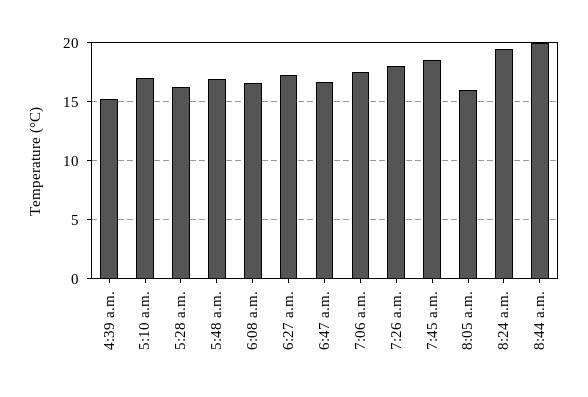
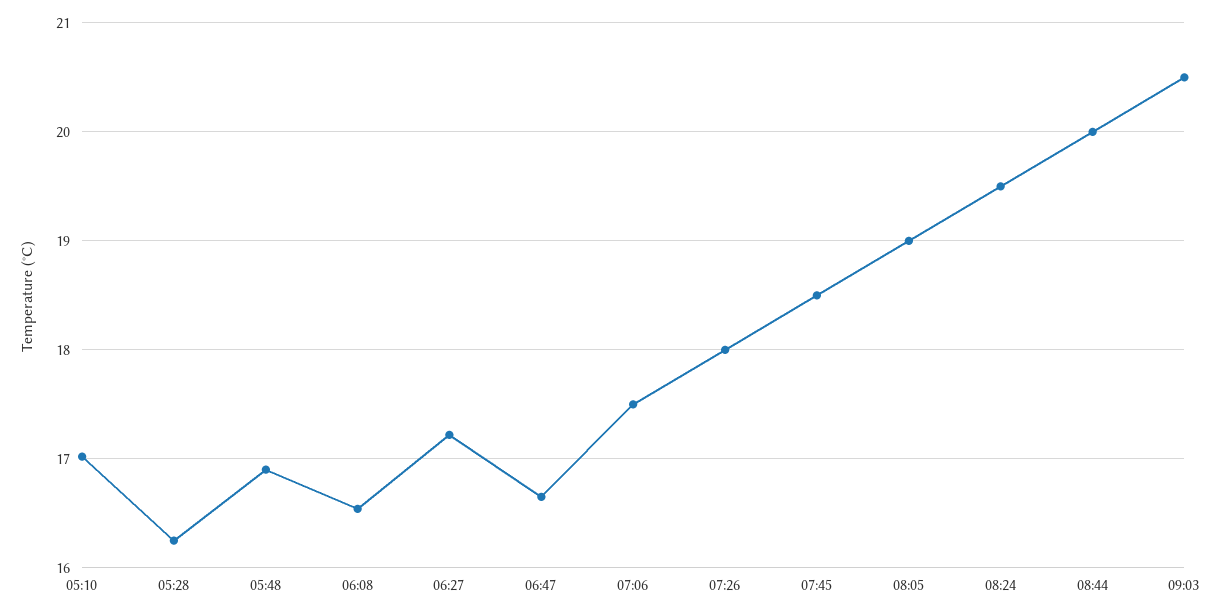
4:39 a.m.: 15 -> none
8:05 a.m.: 16 -> 19
09:03: none -> 20.5

